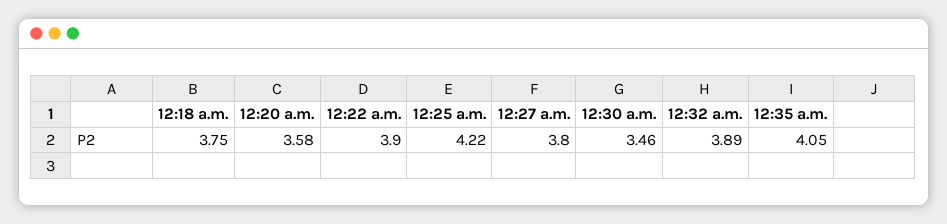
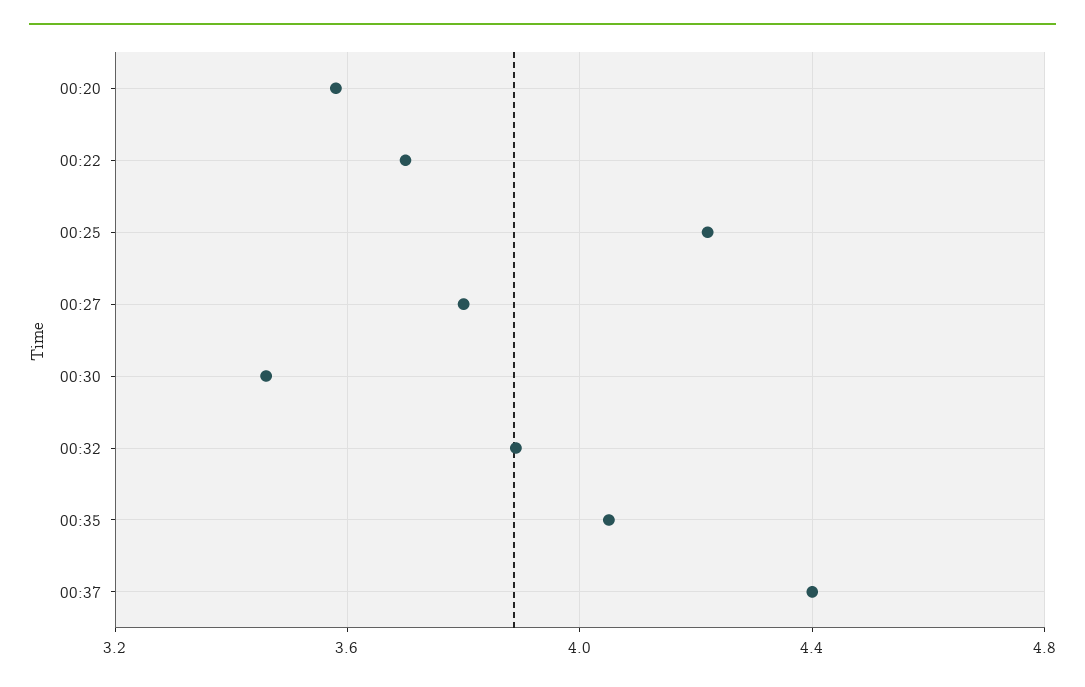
12:18 a.m.: 3.75 -> none
12:22 a.m.: 3.9 -> 3.7
00:37: none -> 4.4

